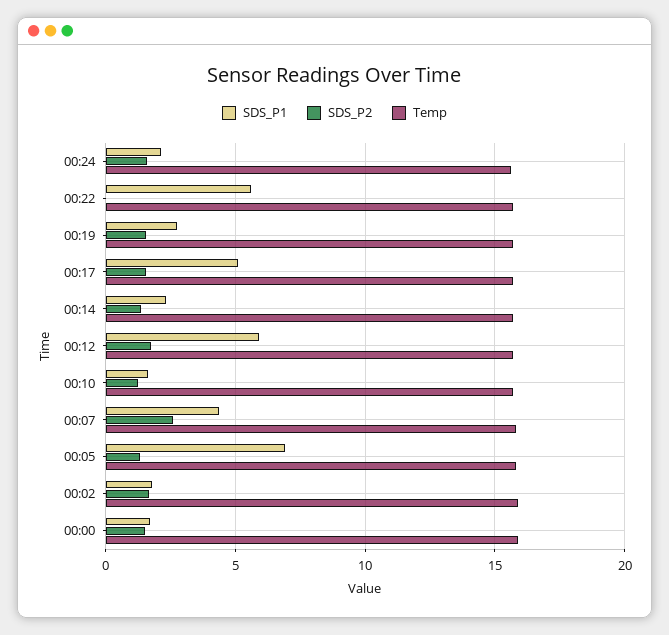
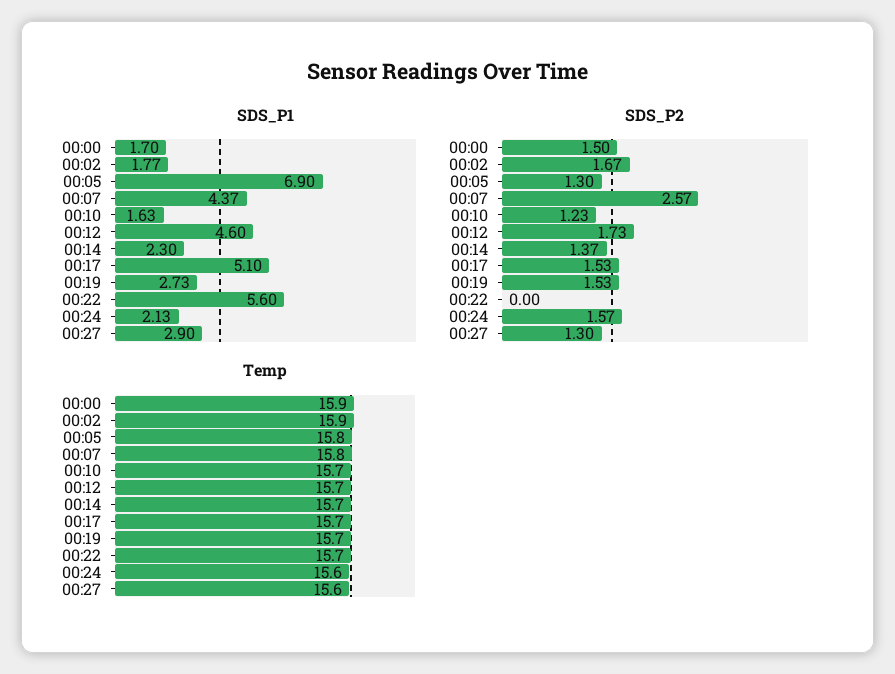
SDS_P1, 00:12: 6 -> 4.6
SDS_P1, 00:27: none -> 2.9
SDS_P2, 00:27: none -> 1.3
Temp, 00:27: none -> 15.6

